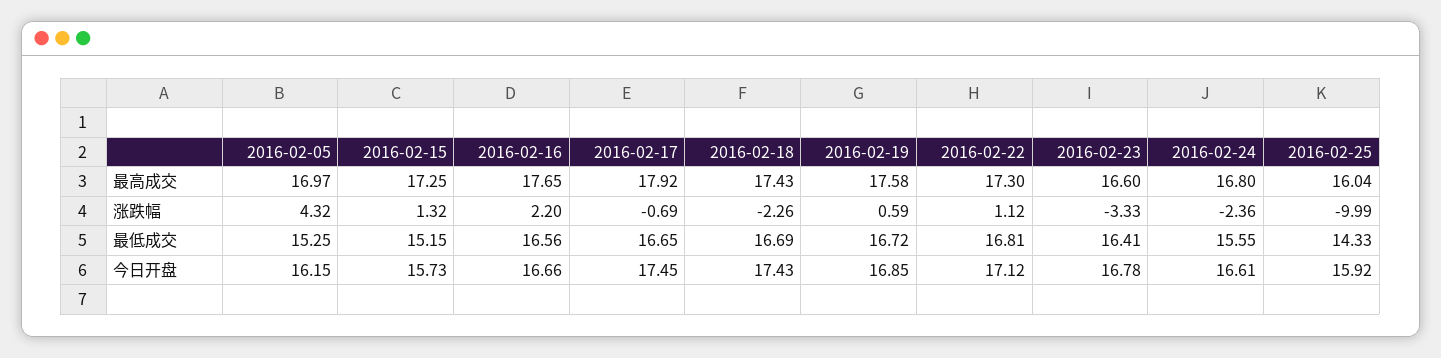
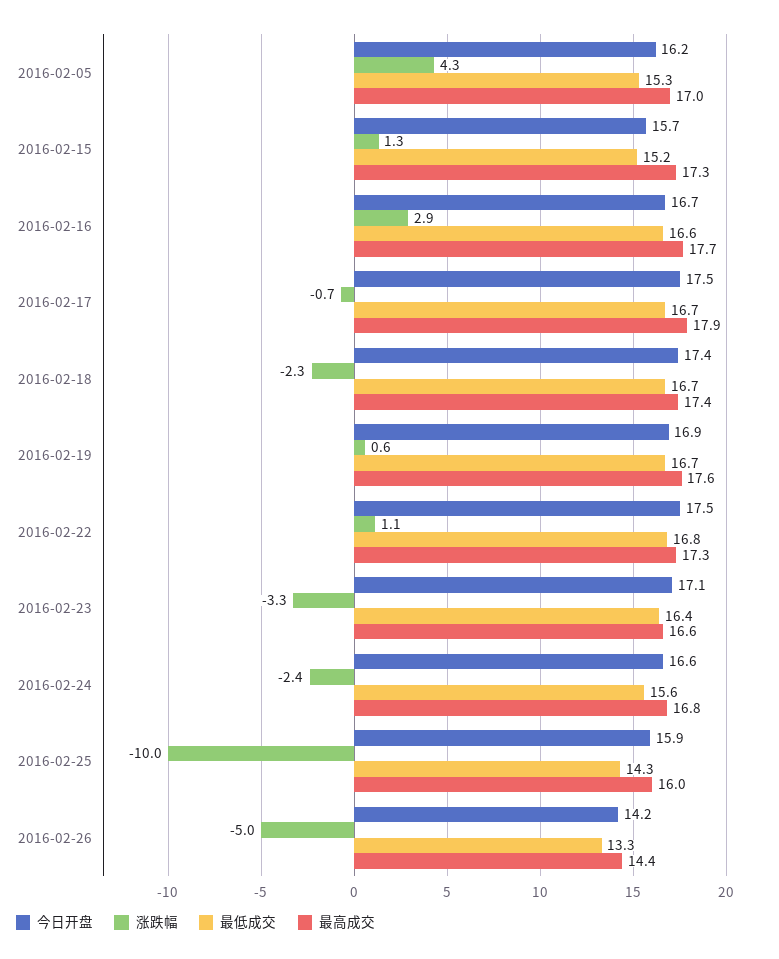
涨跌幅, 2016-02-16: 2.2 -> 2.9
今日开盘, 2016-02-22: 17.12 -> 17.5
今日开盘, 2016-02-23: 16.78 -> 17.1
今日开盘, 2016-02-26: none -> 14.2
涨跌幅, 2016-02-26: none -> -5
最低成交, 2016-02-26: none -> 13.3
最高成交, 2016-02-26: none -> 14.4

